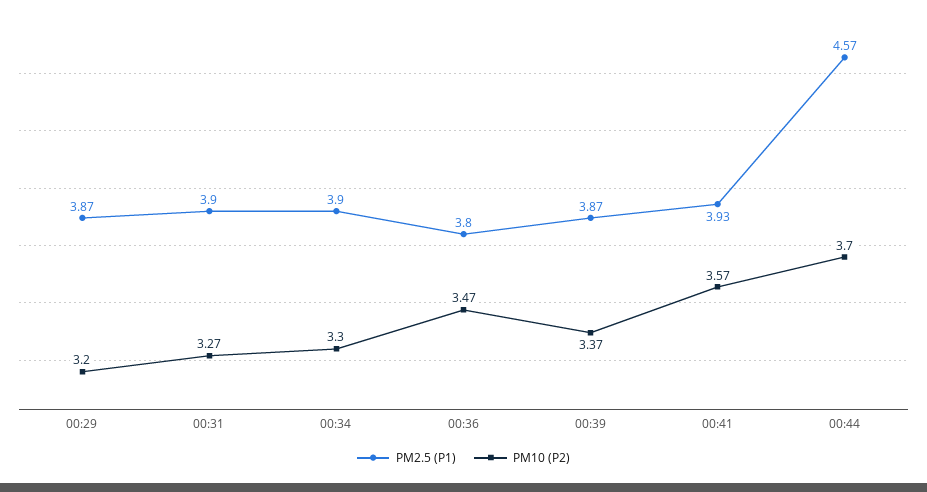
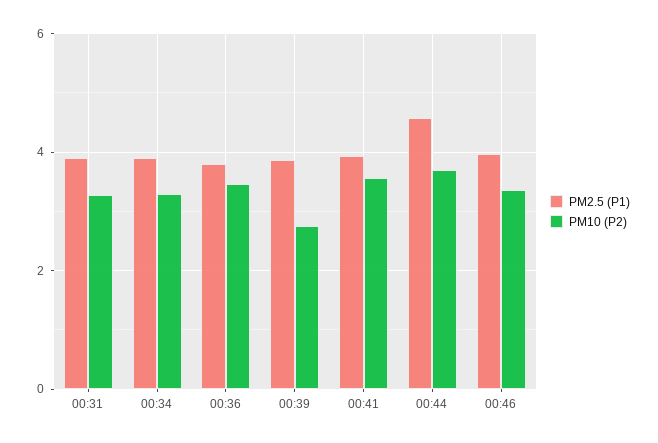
PM2.5 (P1), 00:29: 3.87 -> none
PM10 (P2), 00:29: 3.2 -> none
PM10 (P2), 00:39: 3.37 -> 2.8
PM2.5 (P1), 00:46: none -> 4
PM10 (P2), 00:46: none -> 3.4

